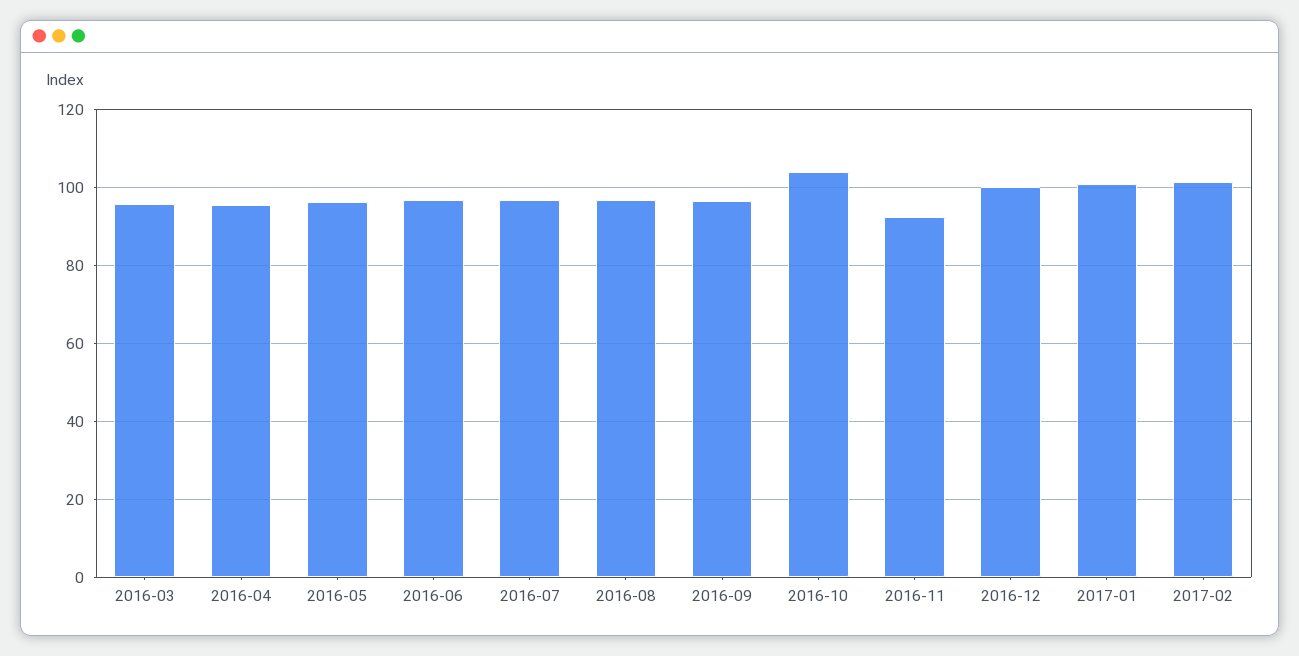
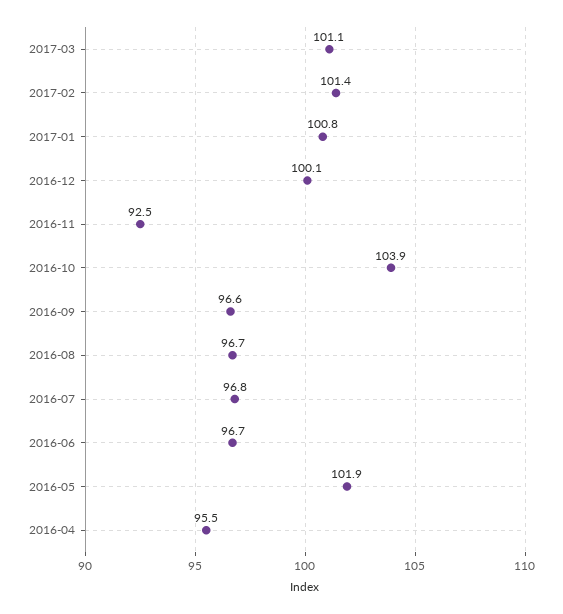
2016-03: 96 -> none
2016-05: 96 -> 101.9
2017-03: none -> 101.1

